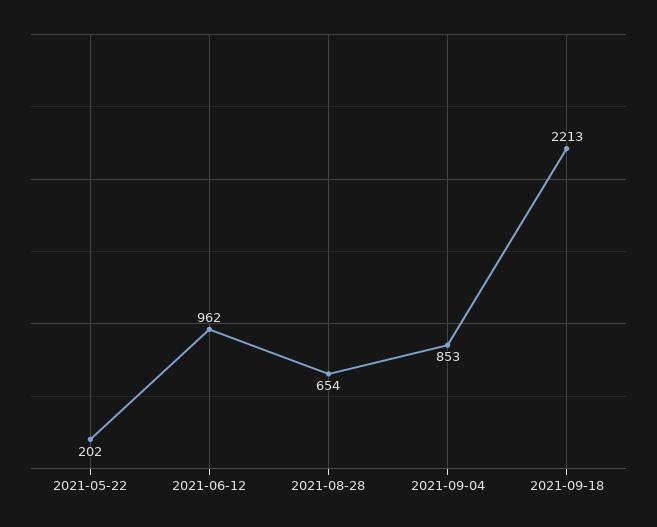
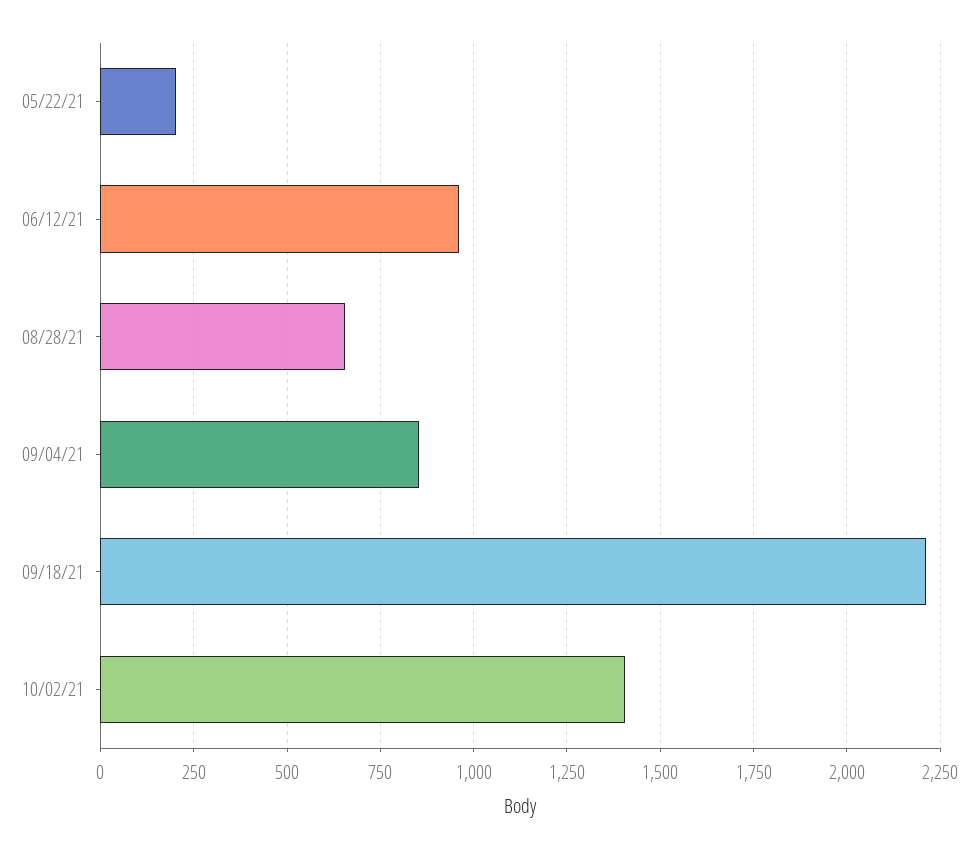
10/02/21: none -> 1400

